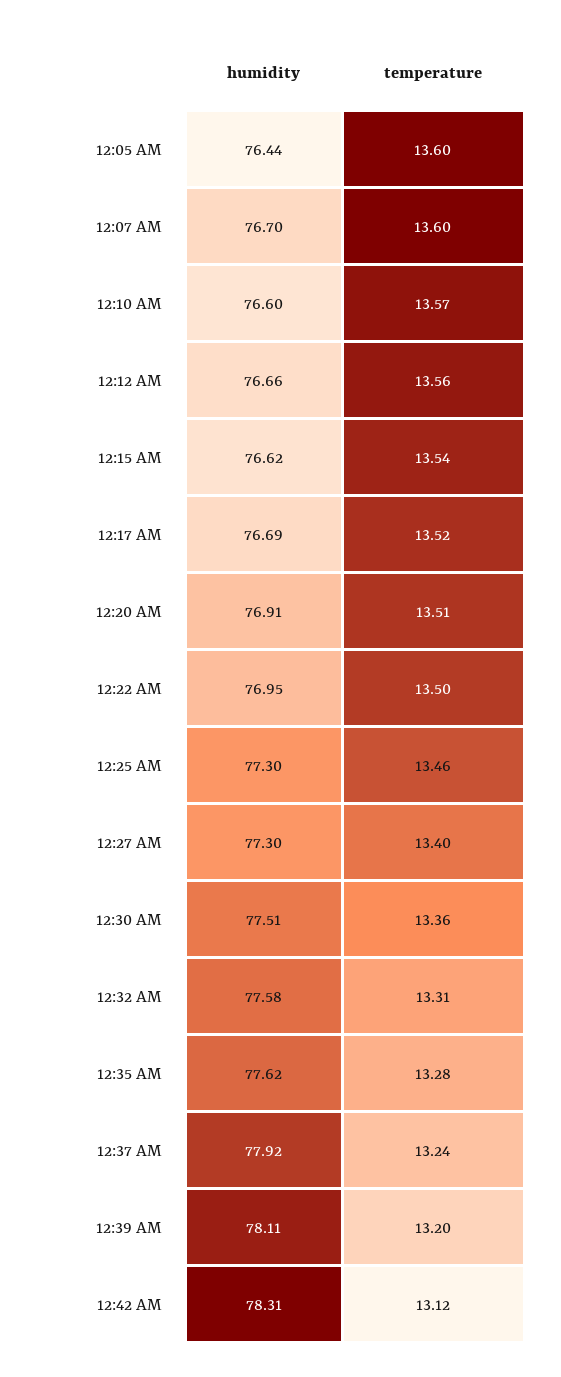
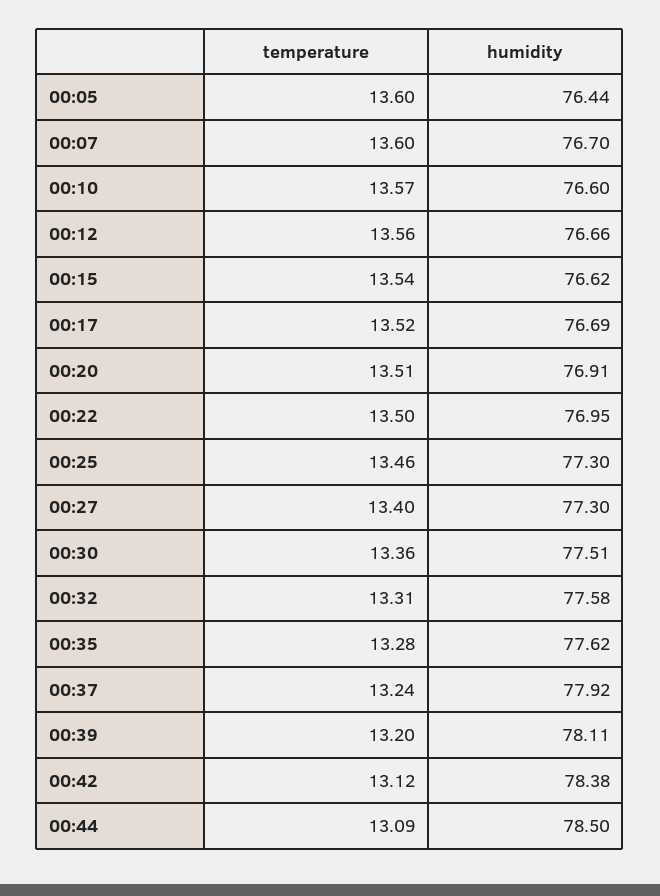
humidity, 12:42 AM: 78.31 -> 78.38
temperature, 00:44: none -> 13.09
humidity, 00:44: none -> 78.5

